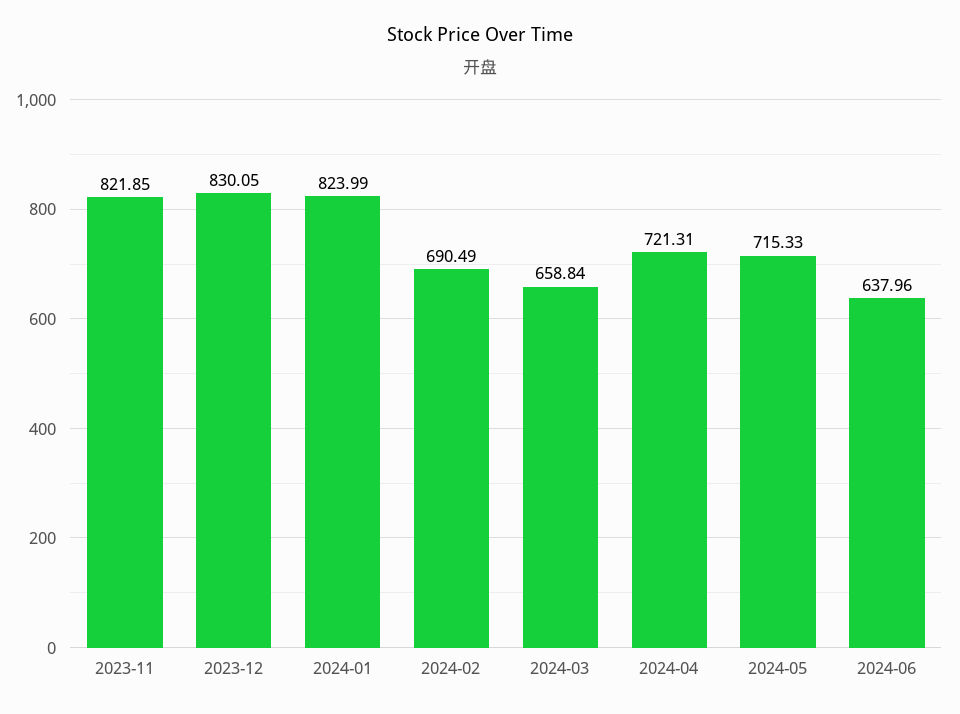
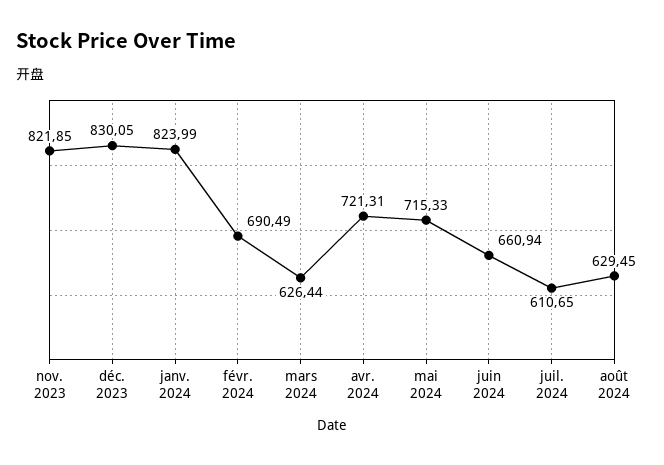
2024-03: 658.84 -> 626.44
2024-06: 637.96 -> 660.94
juil. 2024: none -> 610.65
août 2024: none -> 629.45

